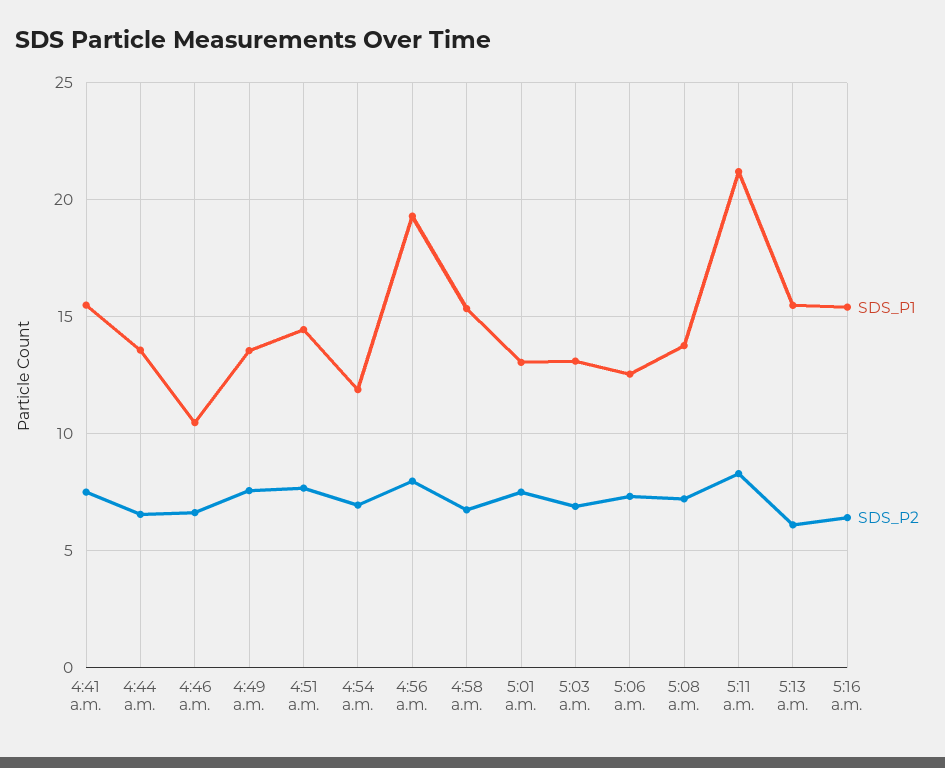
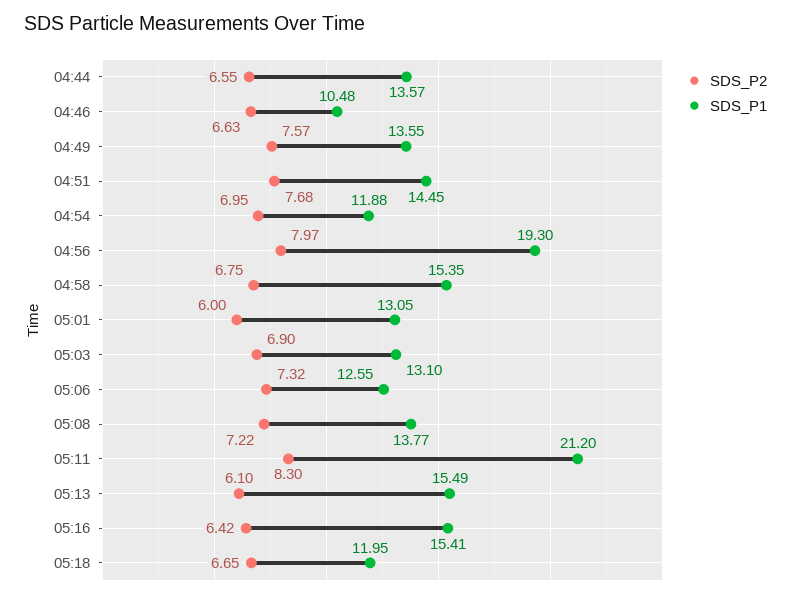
SDS_P1, 4:41 a.m.: 15.5 -> none
SDS_P2, 4:41 a.m.: 7.5 -> none
SDS_P2, 5:01 a.m.: 7.5 -> 6
SDS_P2, 05:18: none -> 6.65
SDS_P1, 05:18: none -> 11.95

